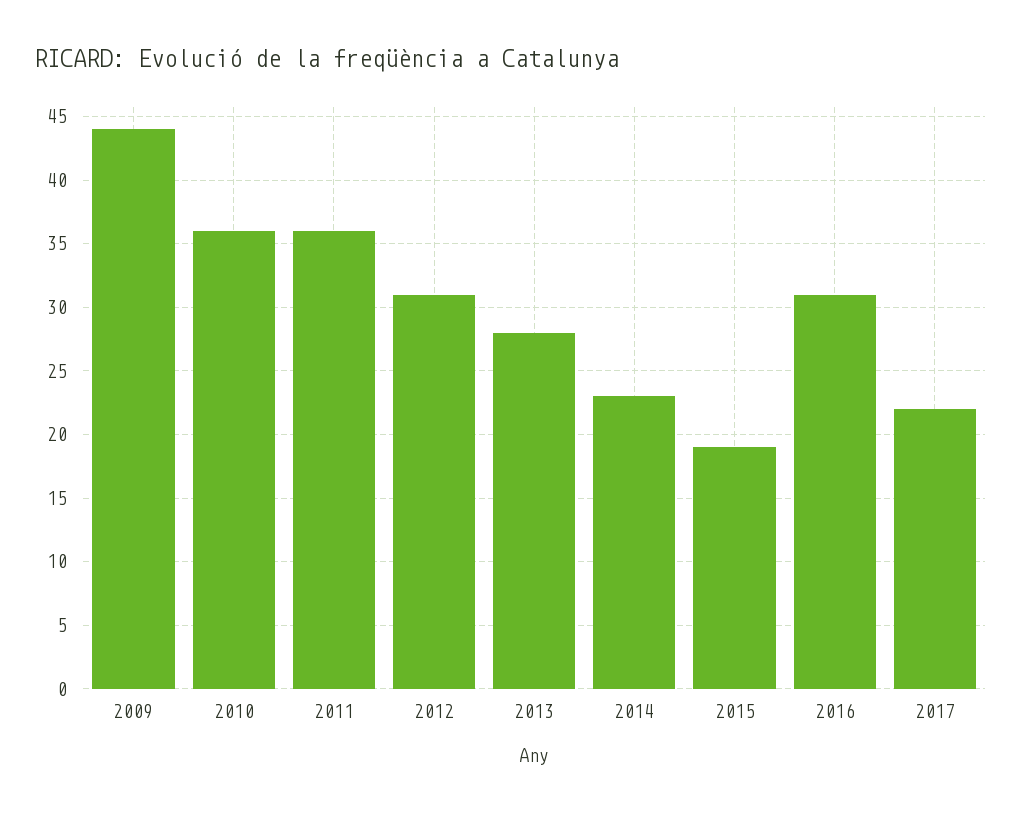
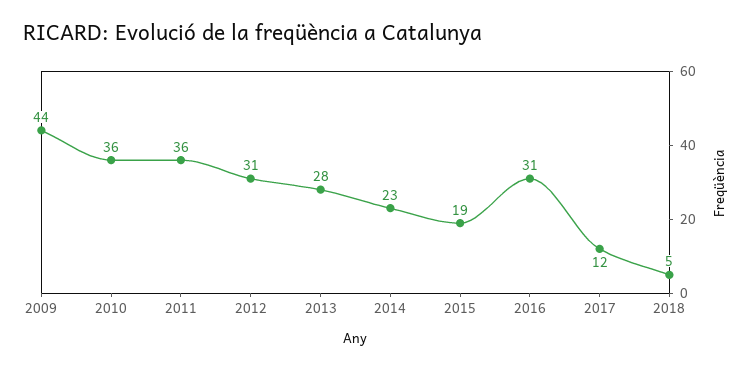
2017: 22 -> 12
2018: none -> 5

